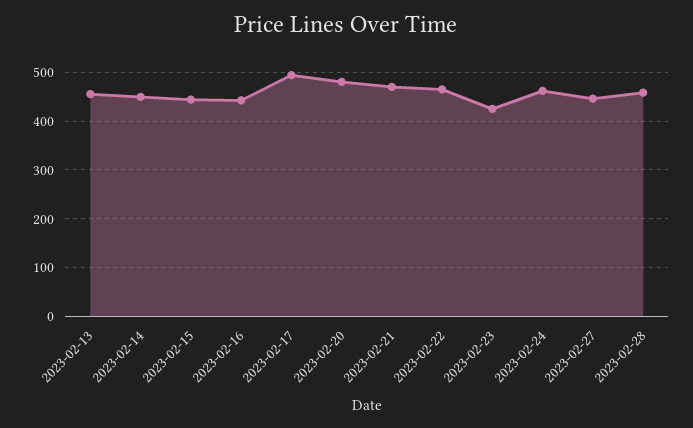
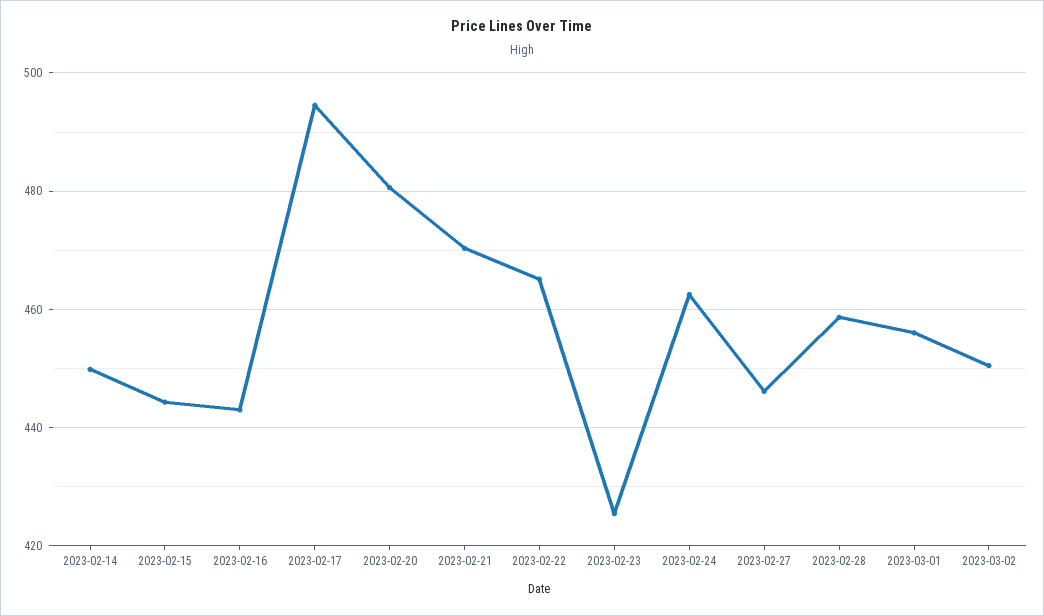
2023-02-13: 460 -> none
2023-03-01: none -> 456
2023-03-02: none -> 450

